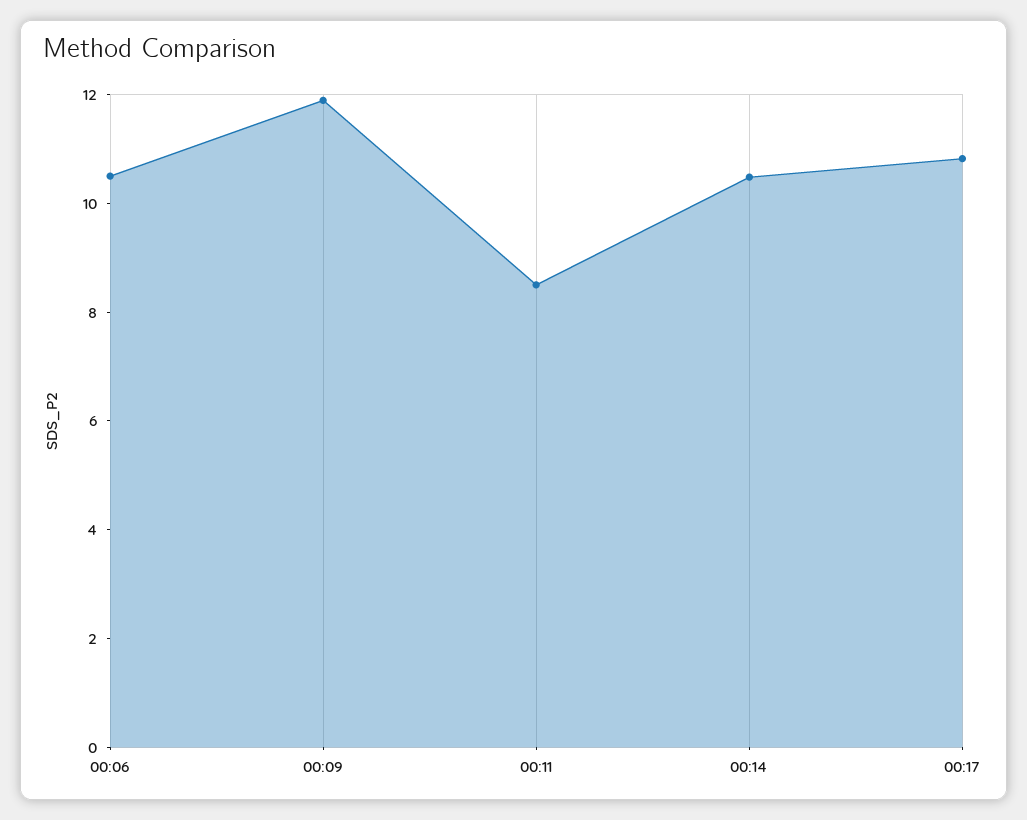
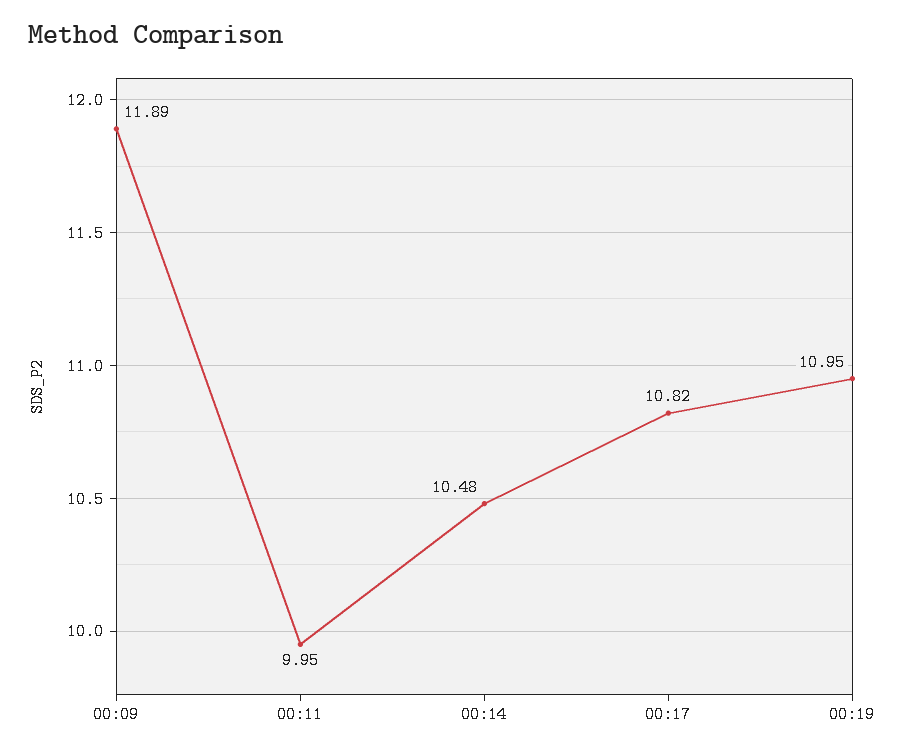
00:06: 10.5 -> none
00:11: 8.5 -> 9.95
00:19: none -> 10.95

